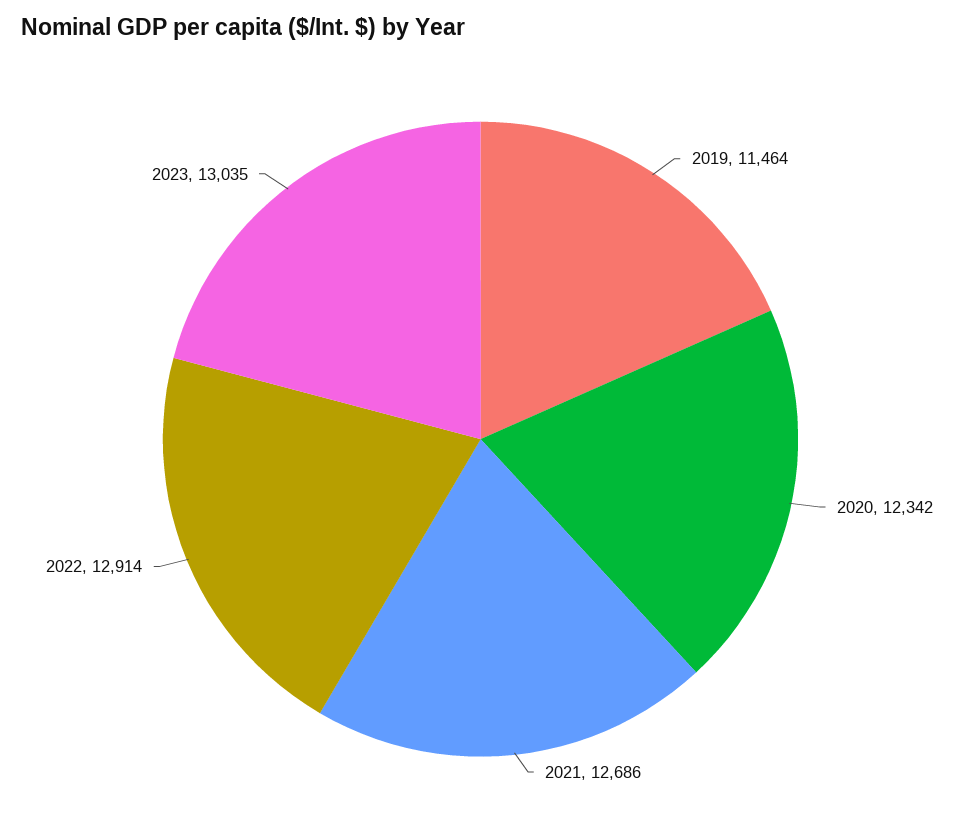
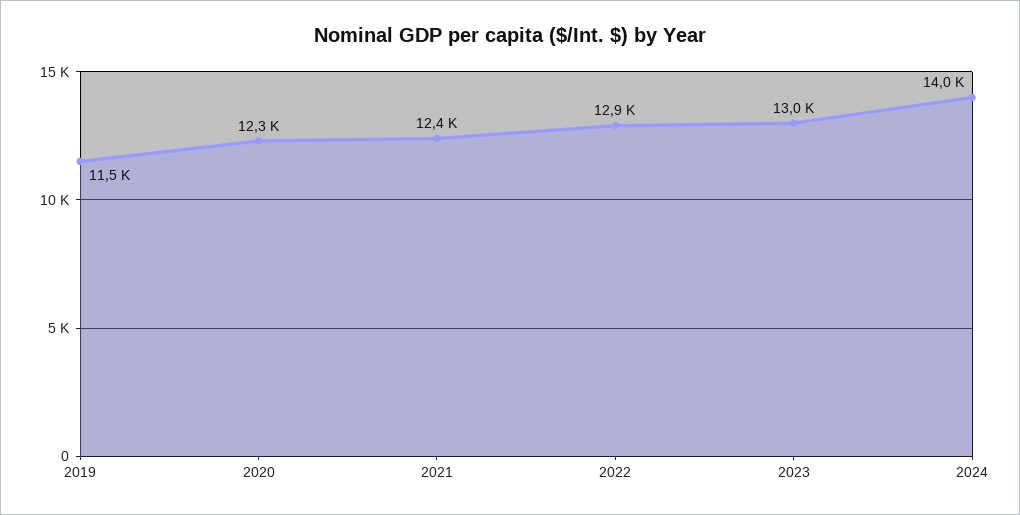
2021: 12686 -> 12400
2024: none -> 14000

